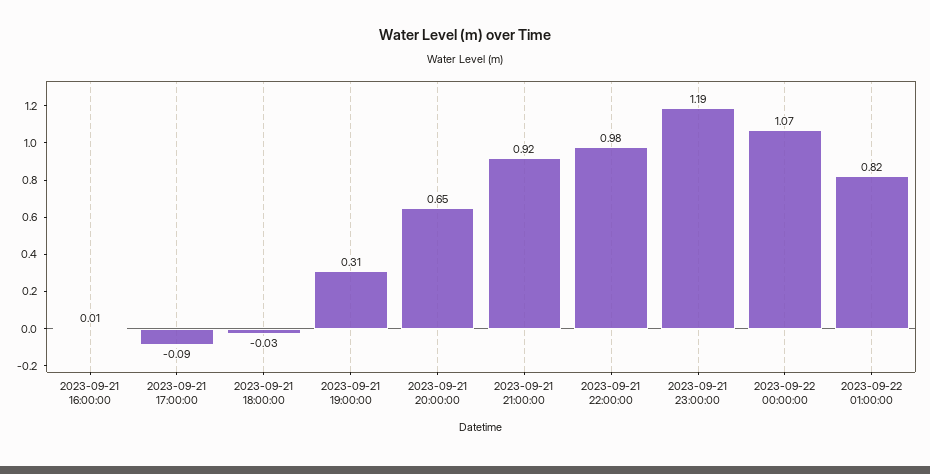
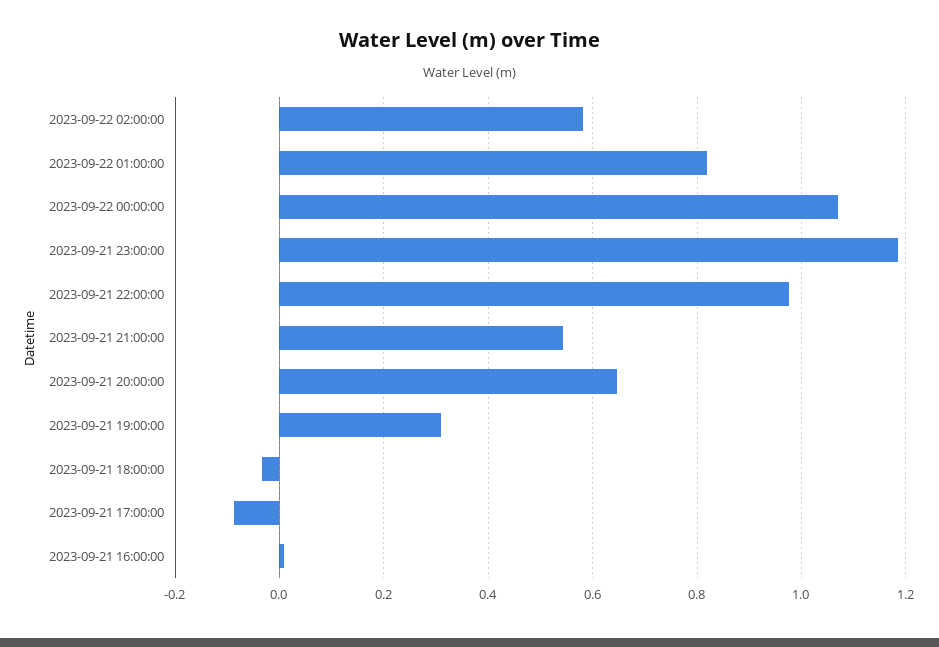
2023-09-21 21:00:00: 0.92 -> 0.54
2023-09-22 02:00:00: none -> 0.58

